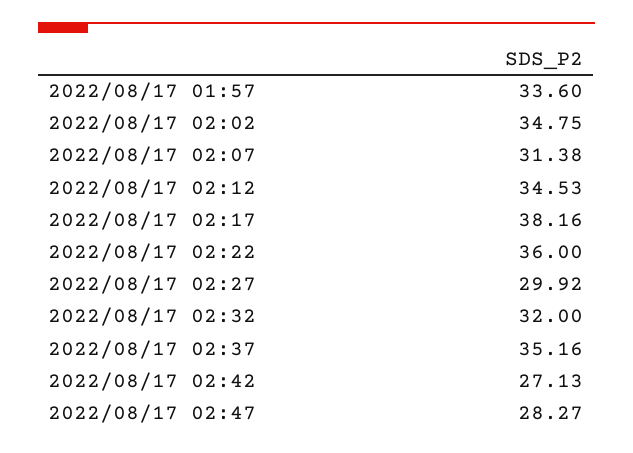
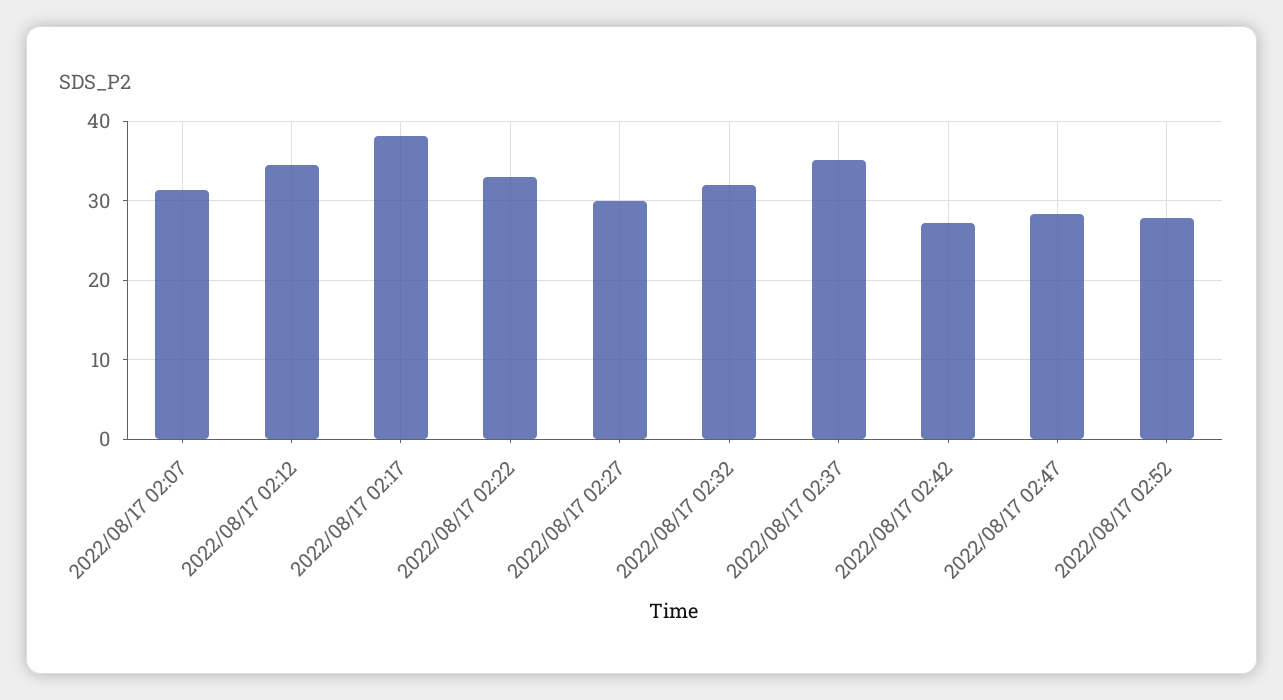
2022/08/17 01:57: 33.6 -> none
2022/08/17 02:02: 34.75 -> none
2022/08/17 02:22: 36 -> 33
2022/08/17 02:52: none -> 28

